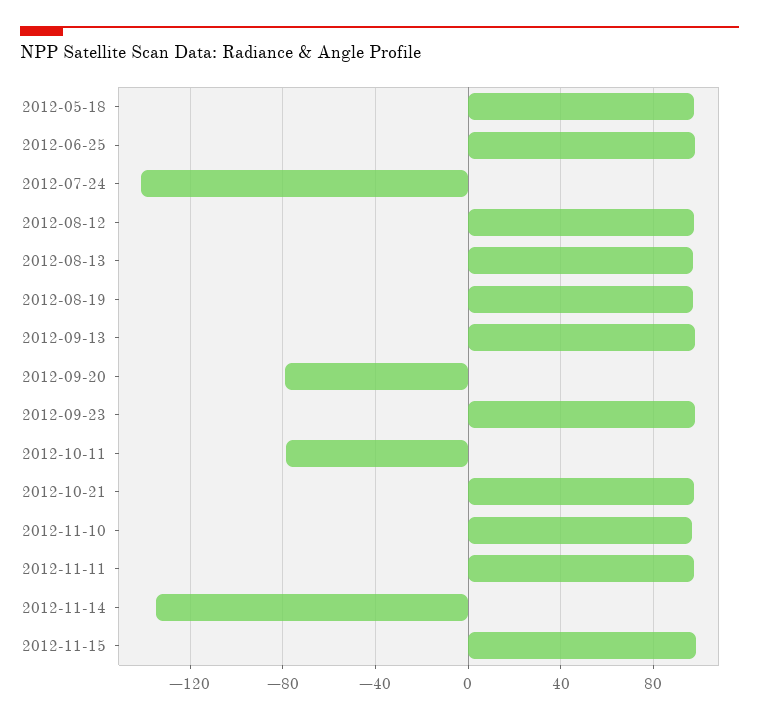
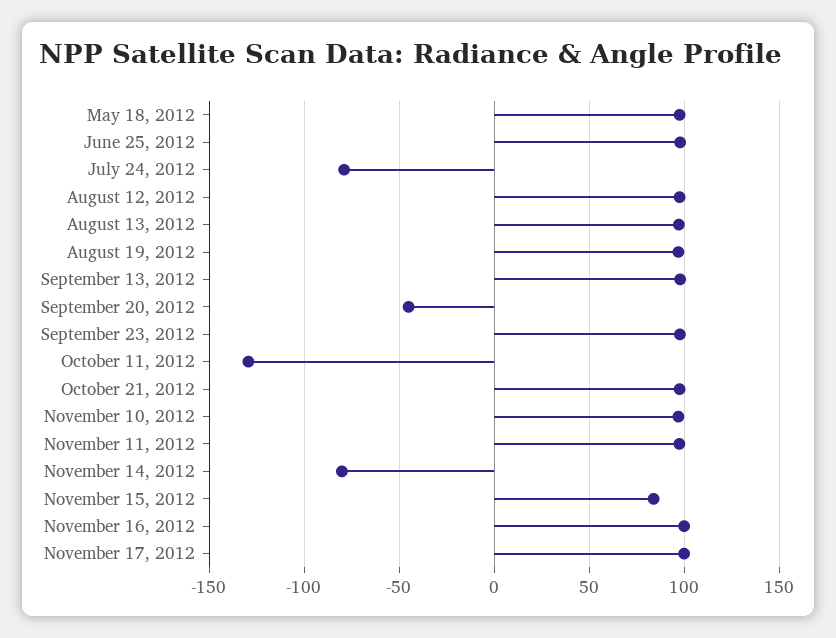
2012-07-24: -140 -> -80
2012-09-20: -80 -> -45
2012-10-11: -80 -> -130
2012-11-14: -135 -> -80
2012-11-15: 100 -> 85
November 16, 2012: none -> 100
November 17, 2012: none -> 100

